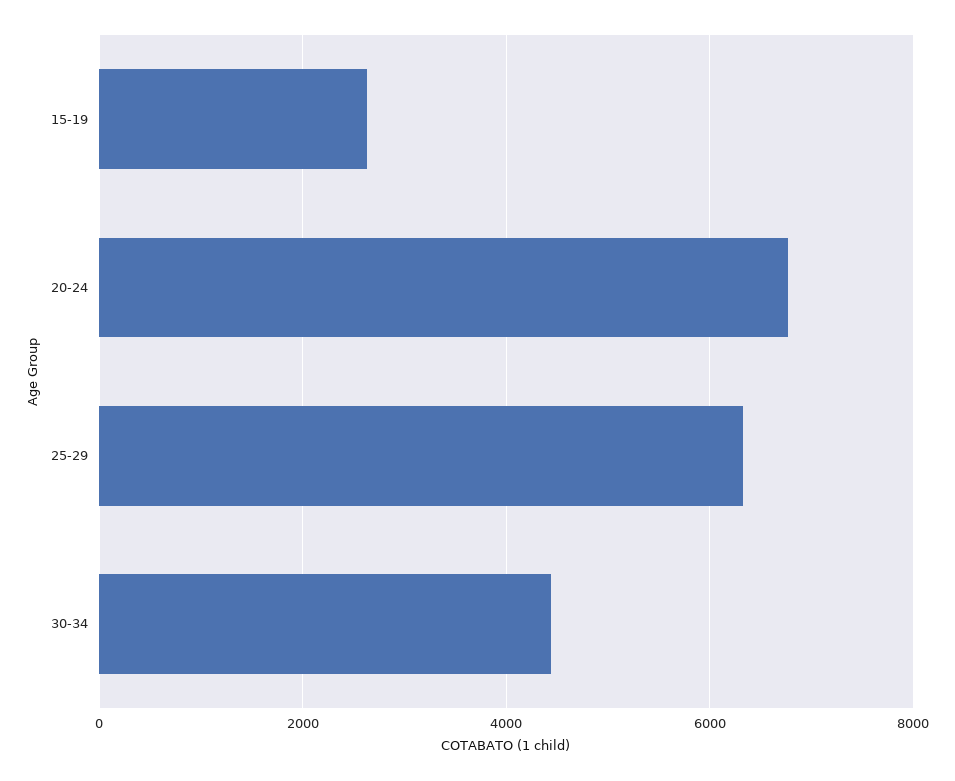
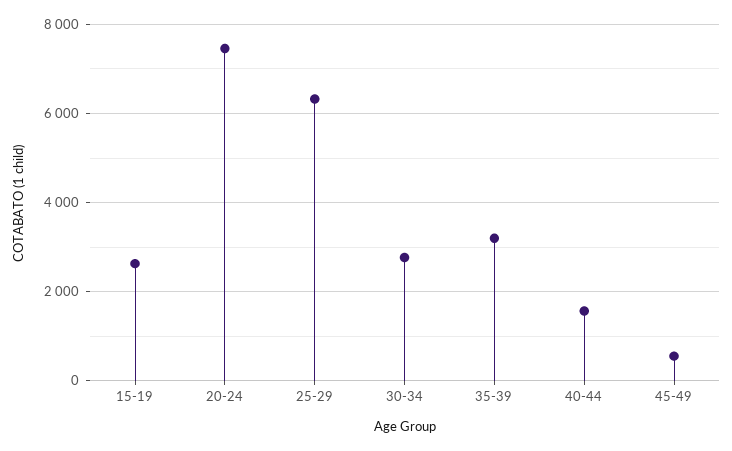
20-24: 6800 -> 7400
30-34: 4400 -> 2800
35-39: none -> 3200
40-44: none -> 1600
45-49: none -> 600

